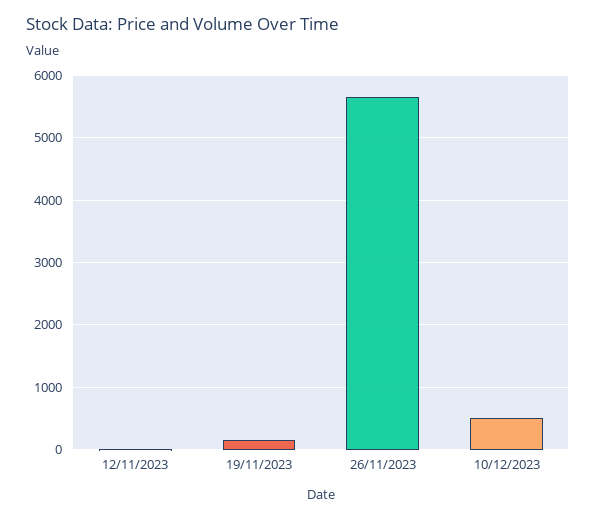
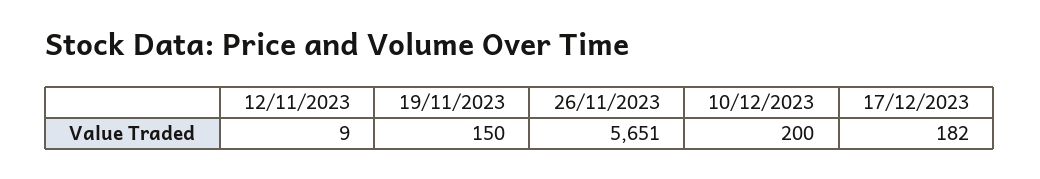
10/12/2023: 500 -> 200
17/12/2023: none -> 182

